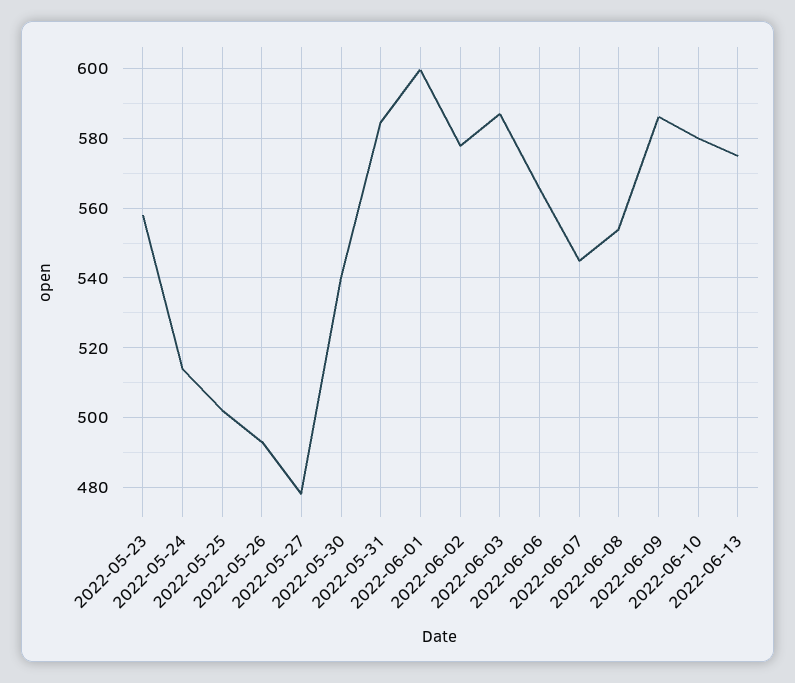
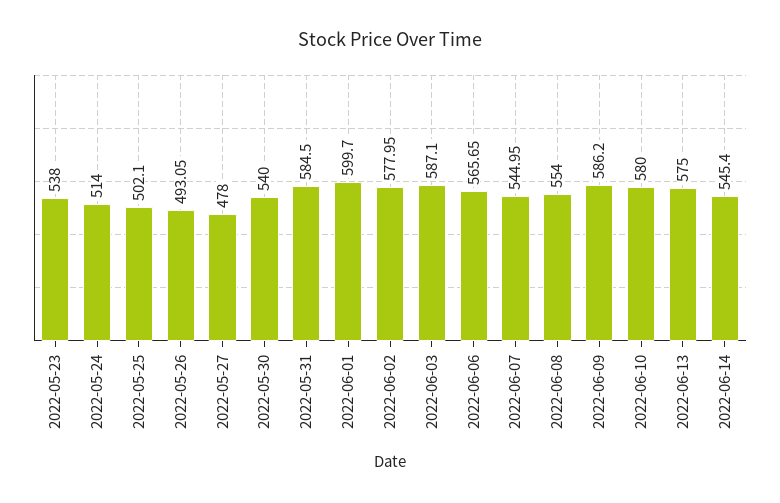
2022-05-23: 558 -> 538
2022-06-14: none -> 545.4

